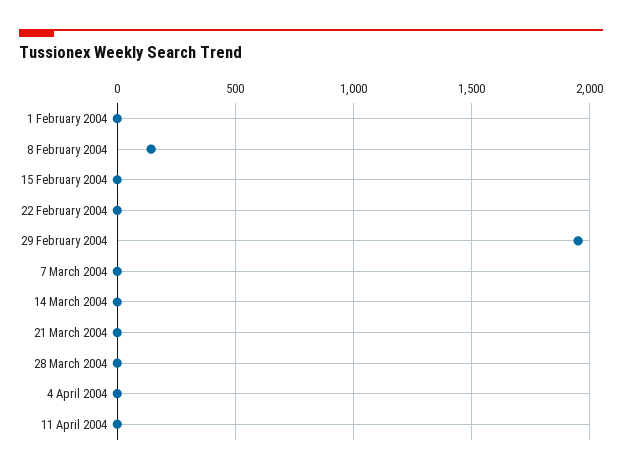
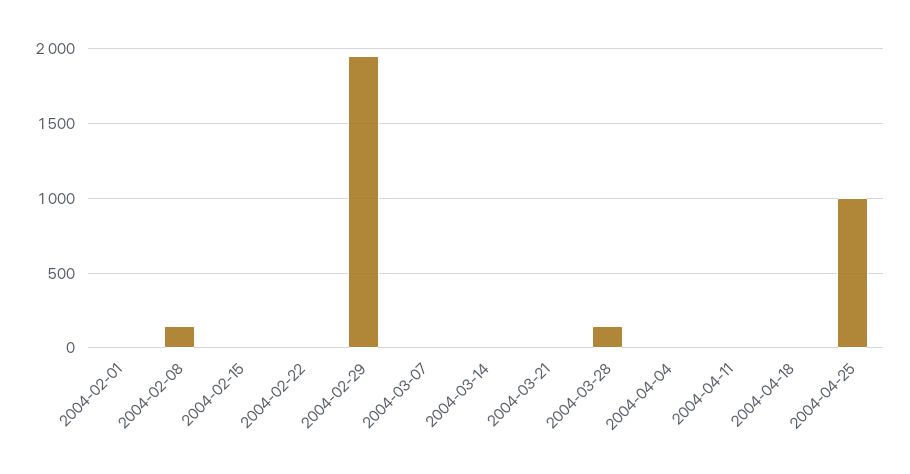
28 March 2004: 0 -> 150
2004-04-18: none -> 0
2004-04-25: none -> 1000

